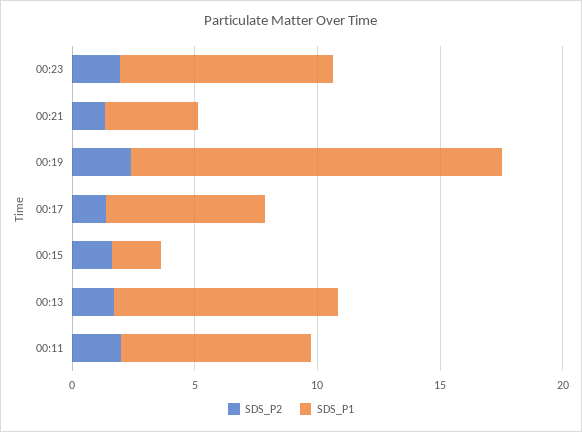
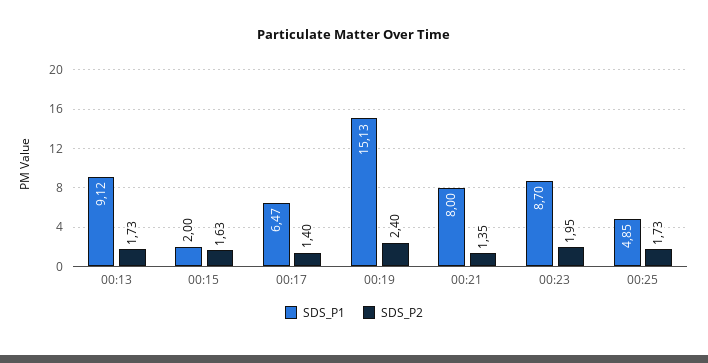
SDS_P1, 00:21: 4 -> 8
SDS_P2, 00:11: 2 -> none
SDS_P1, 00:11: 8 -> none
SDS_P1, 00:25: none -> 4.85
SDS_P2, 00:25: none -> 1.73

